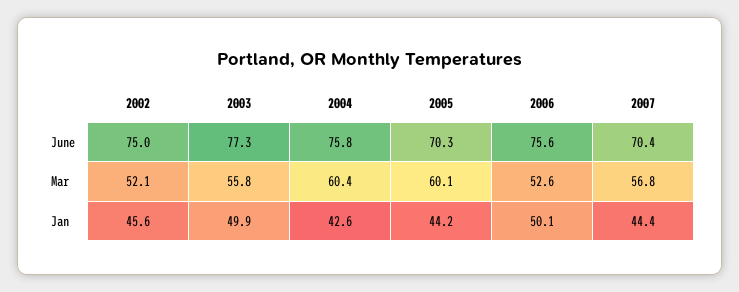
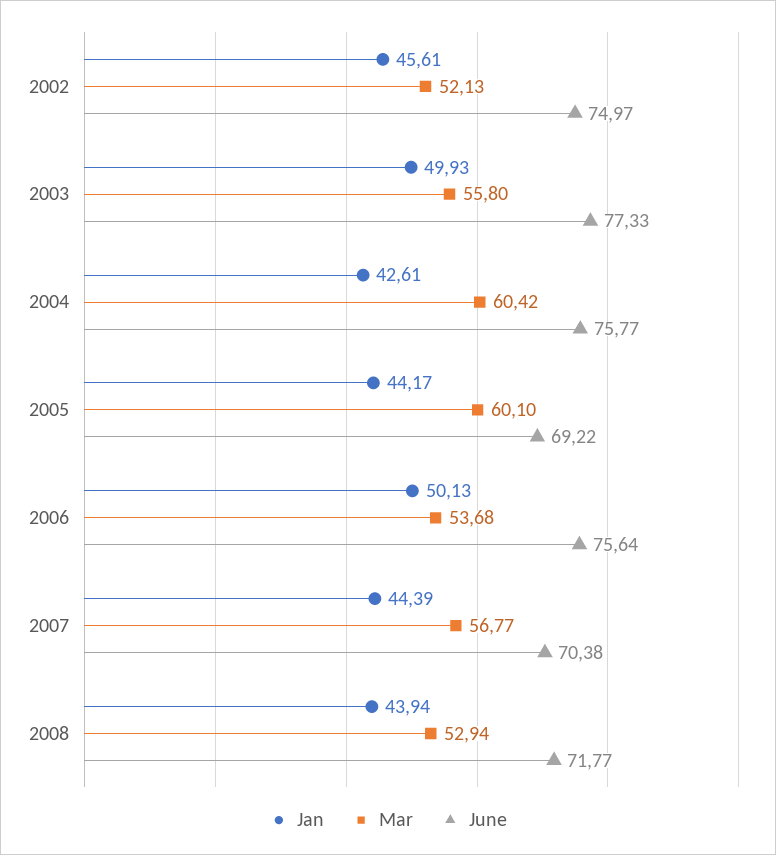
June, 2005: 70.3 -> 69.22
Mar, 2006: 52.6 -> 53.68
Jan, 2008: none -> 43.94
Mar, 2008: none -> 52.94
June, 2008: none -> 71.77

